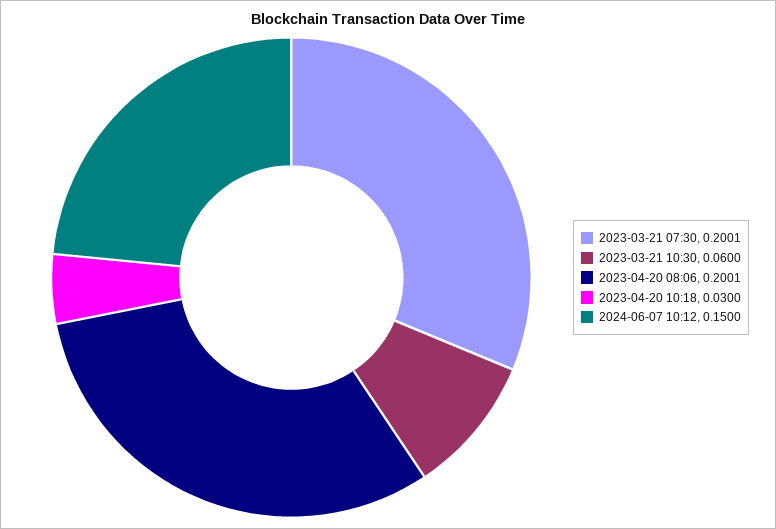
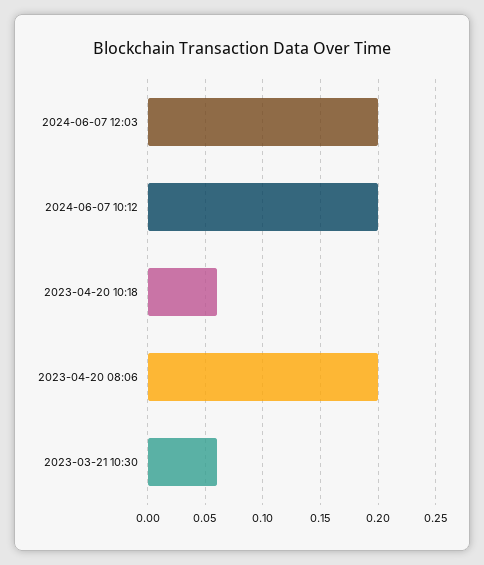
2023-03-21 07:30: 0.2001 -> none
2023-04-20 10:18: 0.03 -> 0.06
2024-06-07 10:12: 0.15 -> 0.2
2024-06-07 12:03: none -> 0.2

